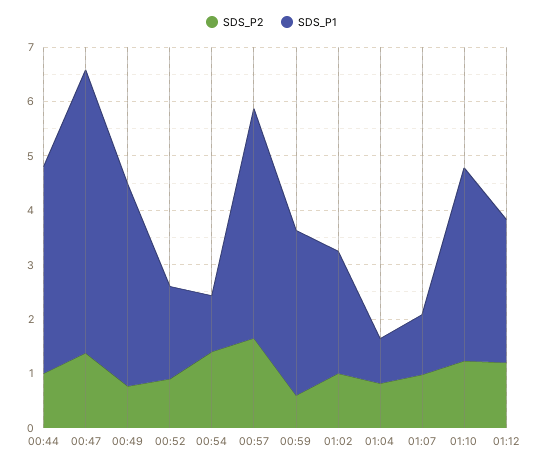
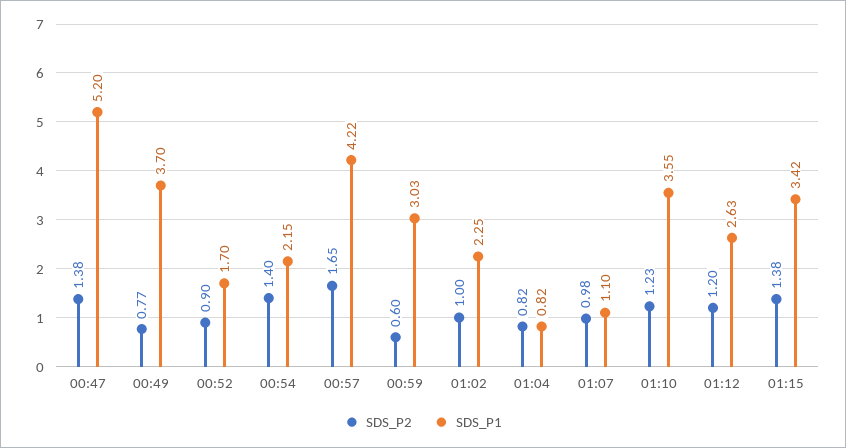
SDS_P2, 00:44: 1 -> none
SDS_P1, 00:44: 3.8 -> none
SDS_P1, 00:54: 1 -> 2.15
SDS_P2, 01:15: none -> 1.38
SDS_P1, 01:15: none -> 3.42

